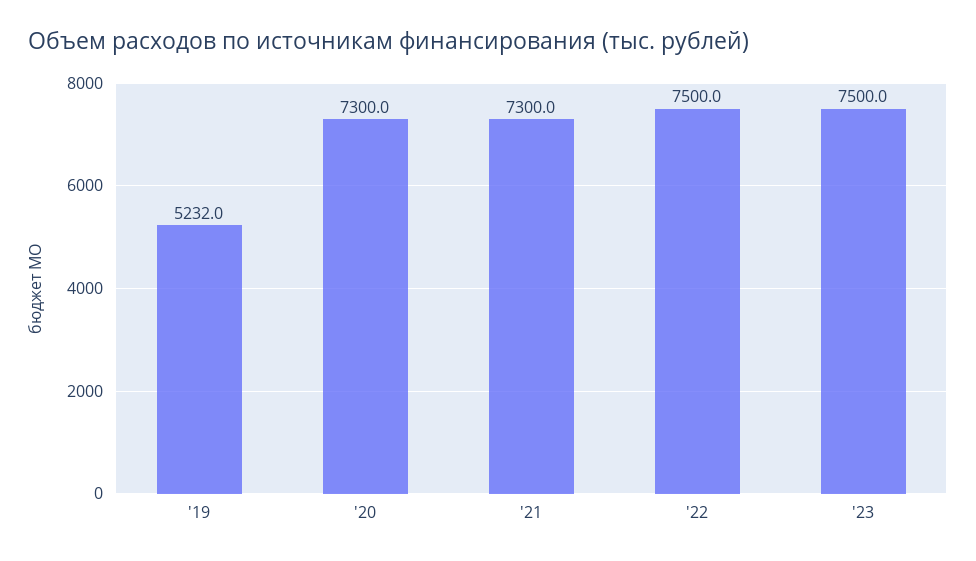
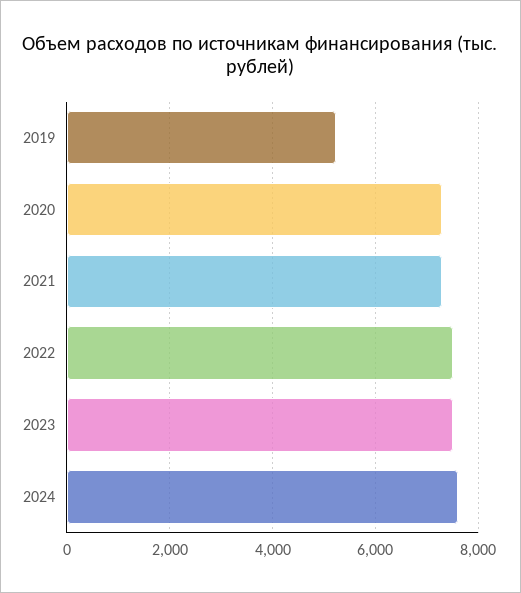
2024: none -> 7600

